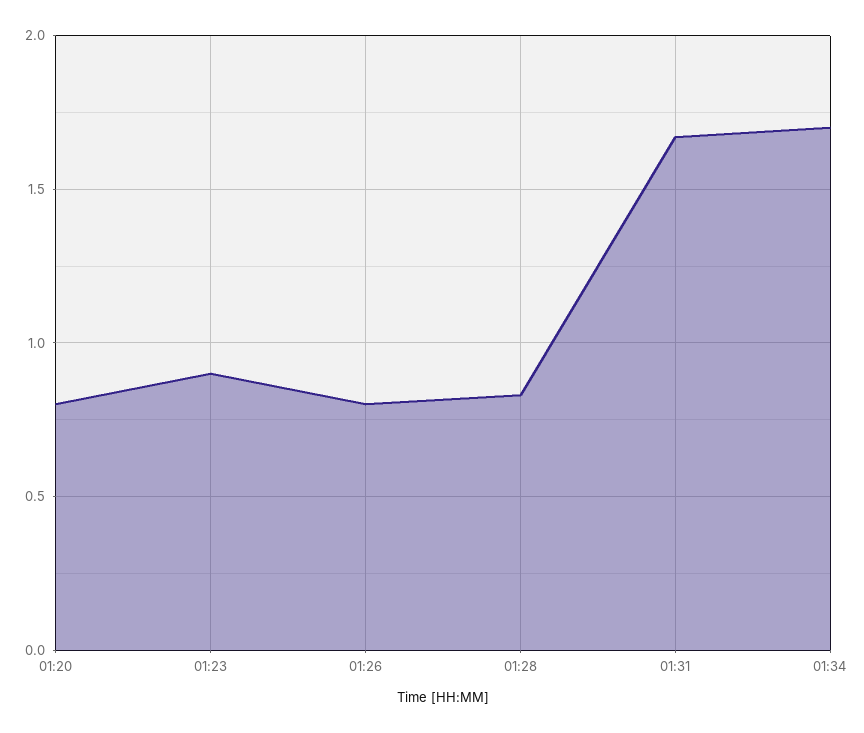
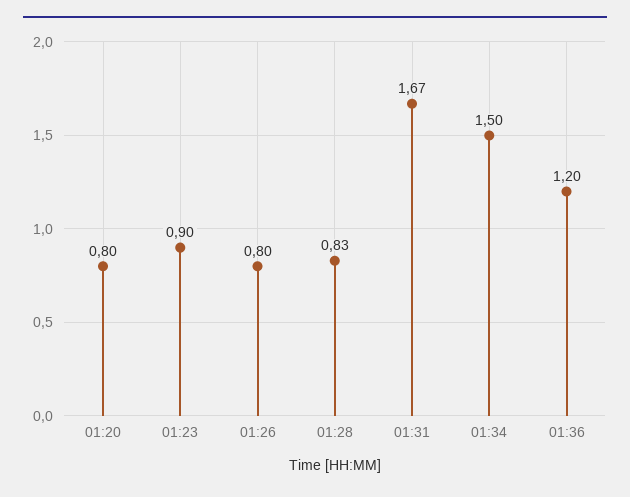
01:34: 1.7 -> 1.5
01:36: none -> 1.2

